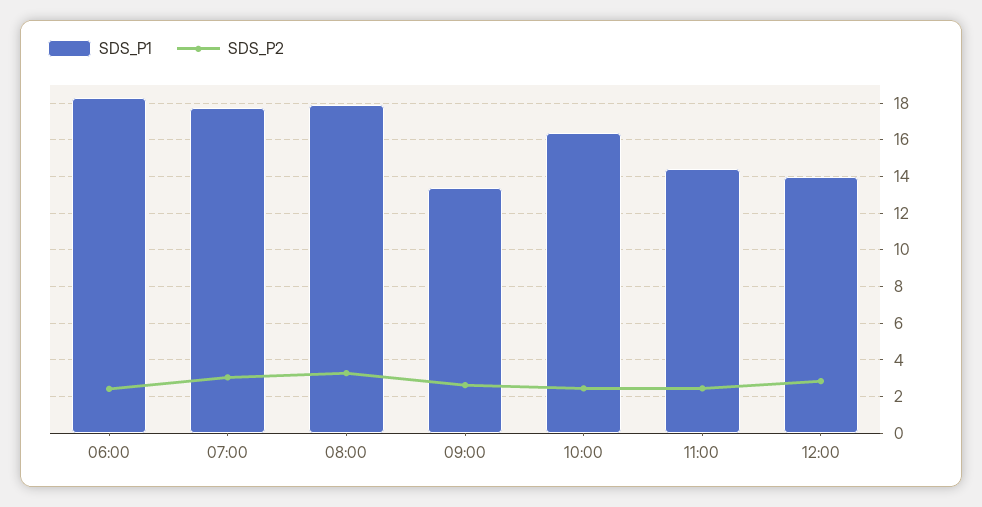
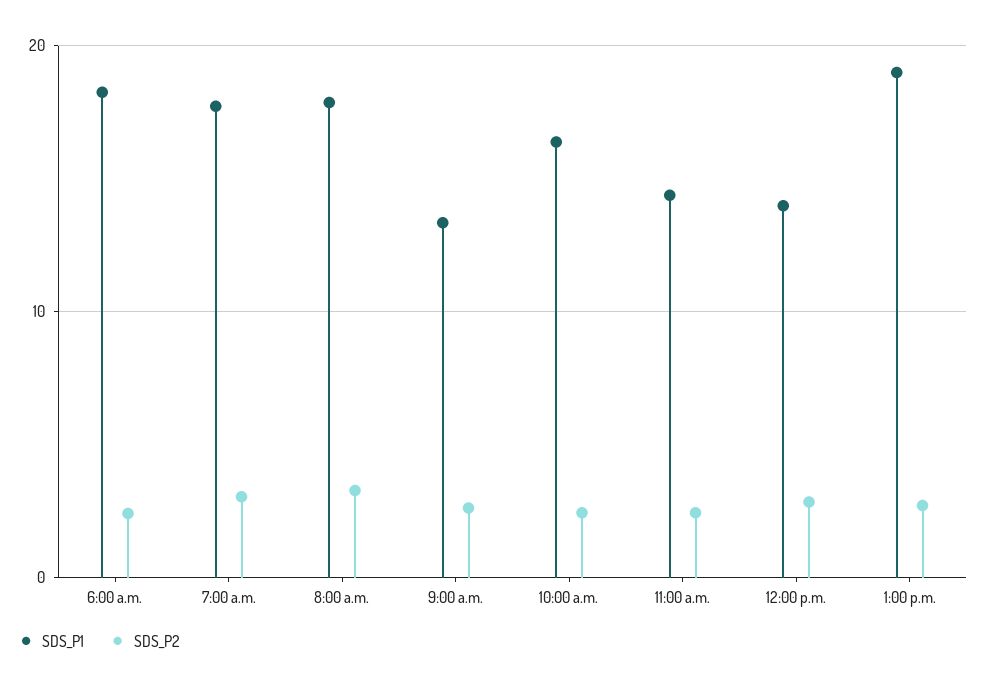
SDS_P1, 1:00 p.m.: none -> 19
SDS_P2, 1:00 p.m.: none -> 3

